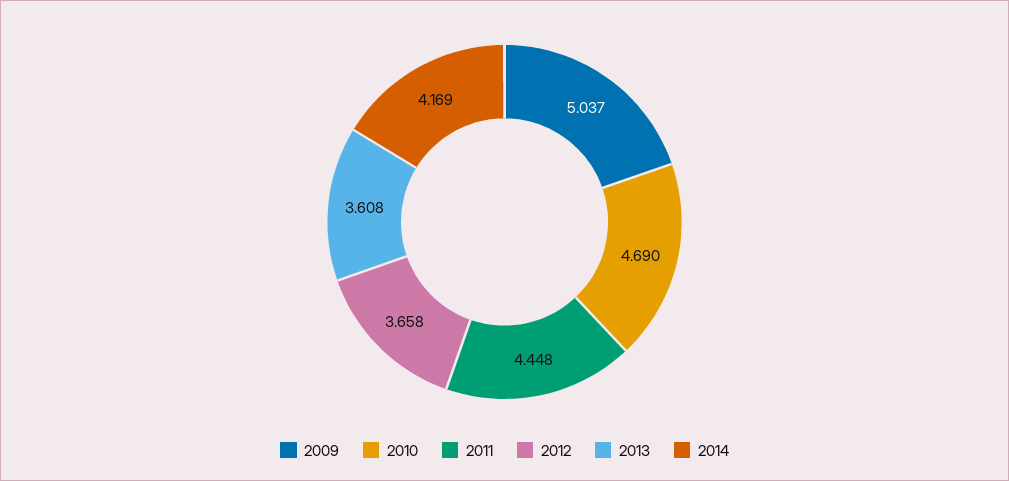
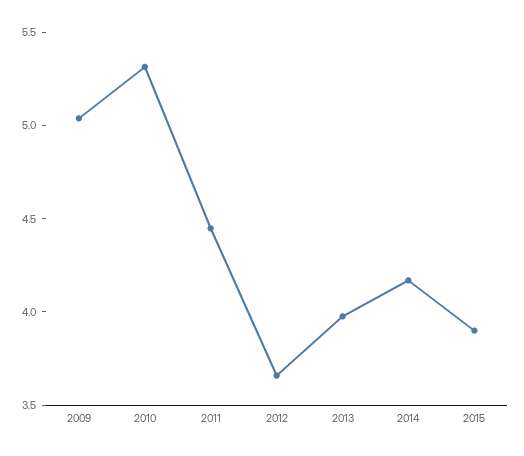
2010: 4.69 -> 5.3
2013: 3.608 -> 4
2015: none -> 3.9

